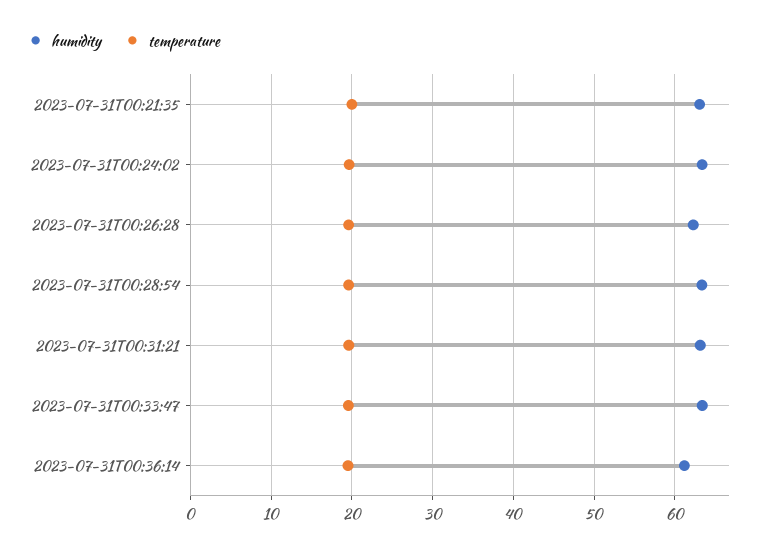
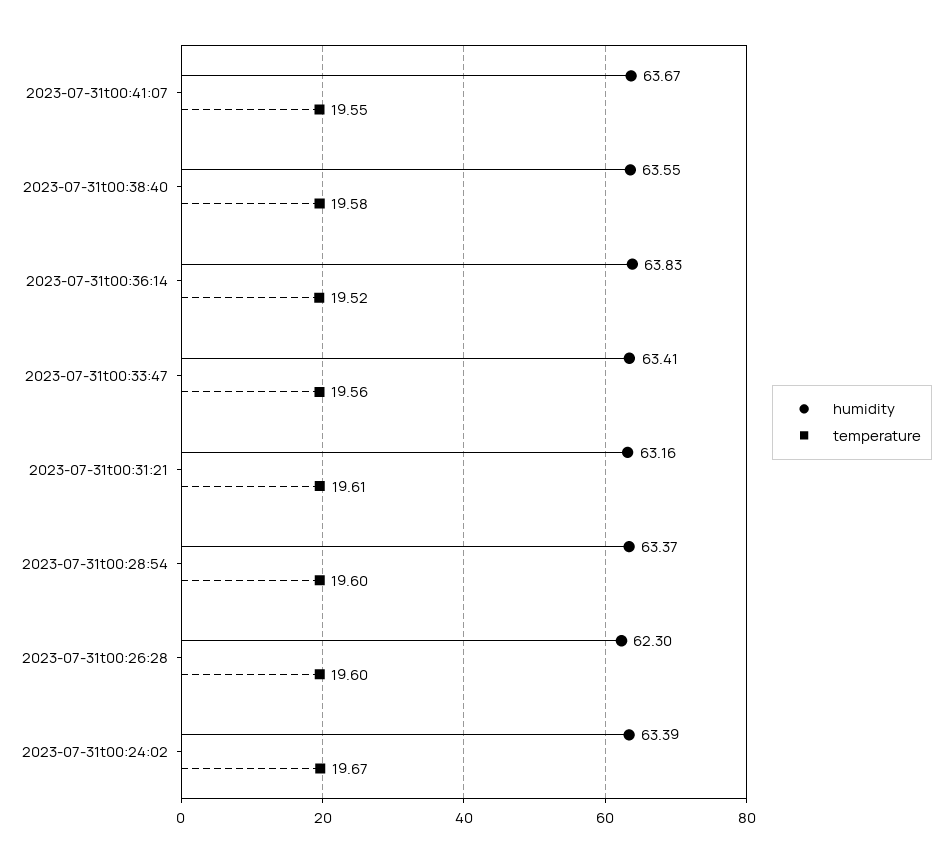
humidity, 2023-07-31T00:21:35: 63 -> none
temperature, 2023-07-31T00:21:35: 20 -> none
humidity, 2023-07-31T00:36:14: 61 -> 63.83
humidity, 2023-07-31t00:41:07: none -> 63.67
temperature, 2023-07-31t00:41:07: none -> 19.55
humidity, 2023-07-31t00:38:40: none -> 63.55
temperature, 2023-07-31t00:38:40: none -> 19.58

